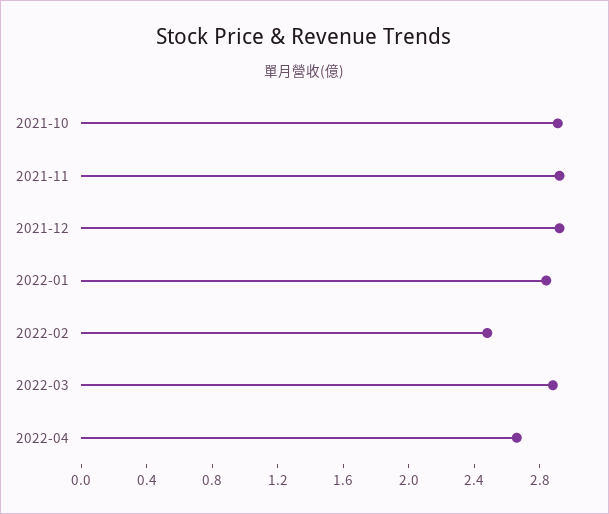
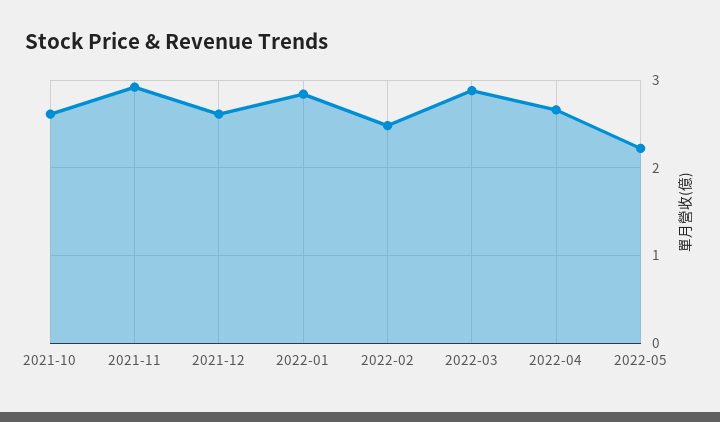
2021-10: 2.9 -> 2.6
2021-12: 2.9 -> 2.6
2022-05: none -> 2.2

